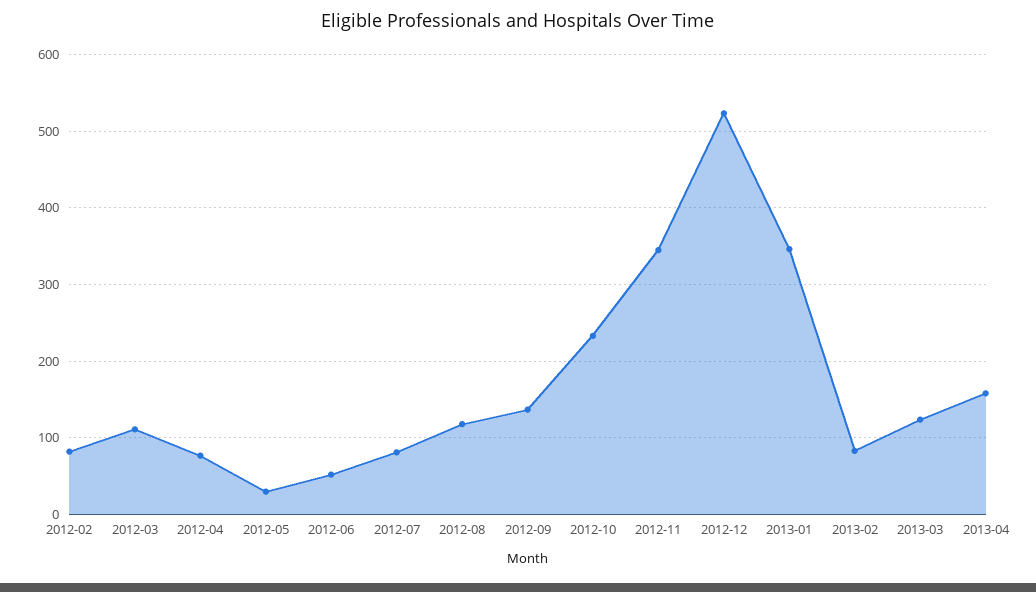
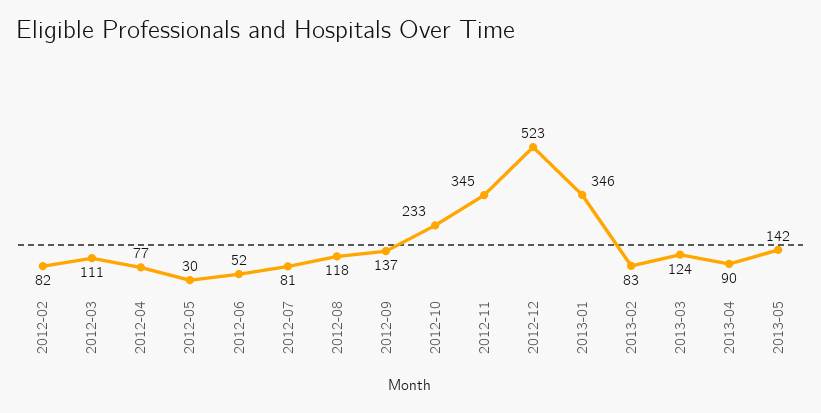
2013-04: 160 -> 90
2013-05: none -> 142

